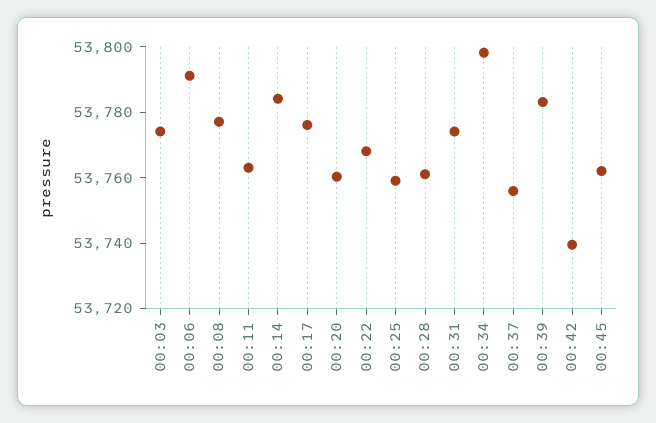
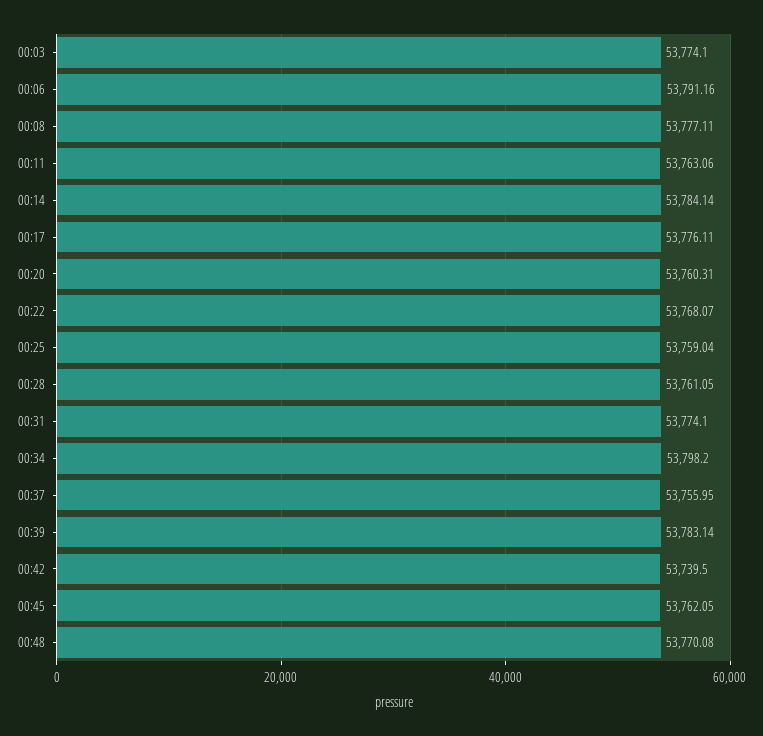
00:48: none -> 53770.08

